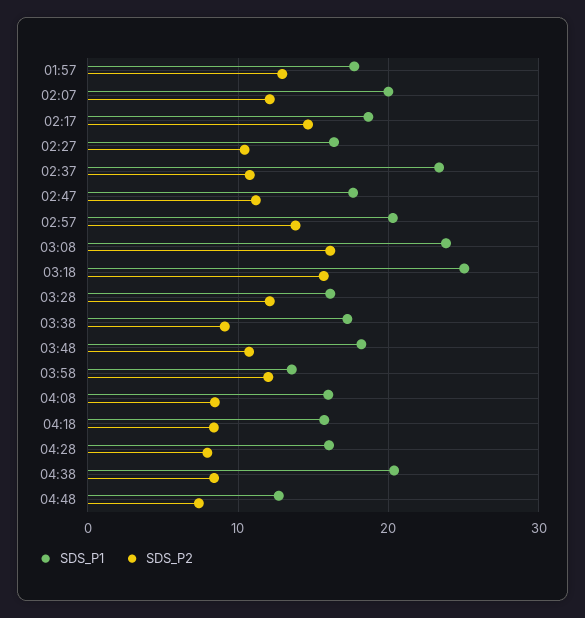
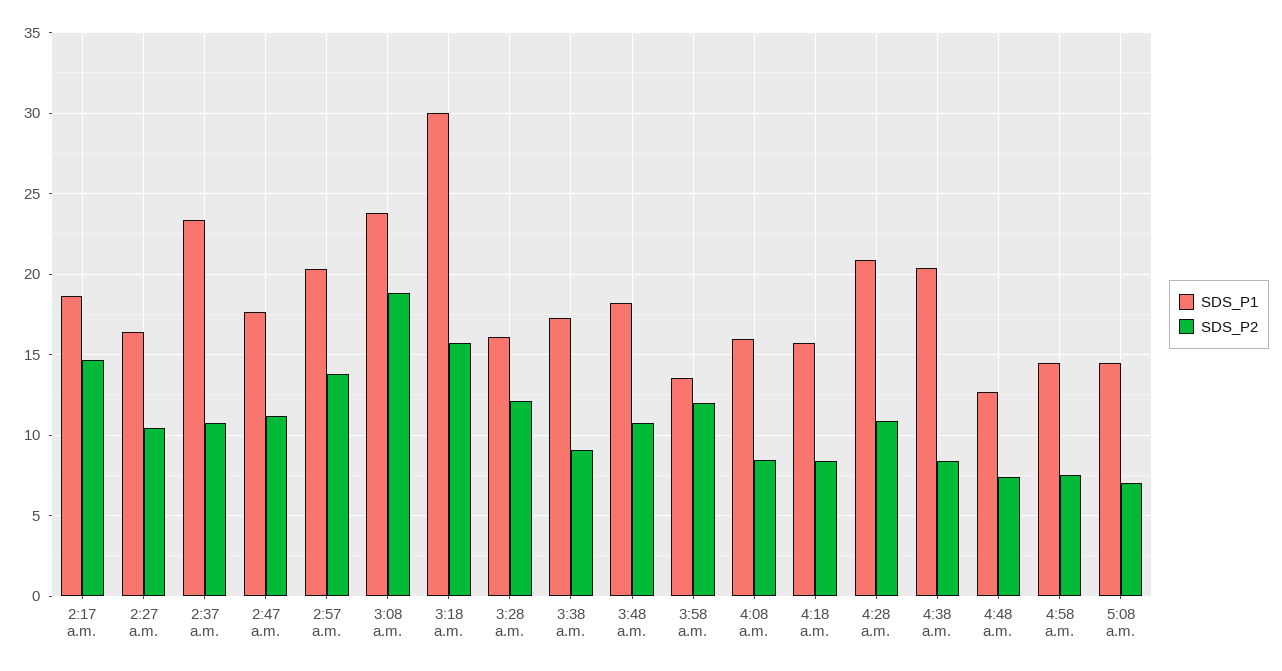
SDS_P1, 01:57: 18 -> none
SDS_P2, 01:57: 13 -> none
SDS_P1, 02:07: 20 -> none
SDS_P2, 02:07: 12 -> none
SDS_P2, 03:08: 16 -> 19
SDS_P1, 03:18: 25 -> 30
SDS_P1, 04:28: 16 -> 21
SDS_P2, 04:28: 8 -> 11
SDS_P1, 4:58 a.m.: none -> 14.5
SDS_P2, 4:58 a.m.: none -> 7.5
SDS_P1, 5:08 a.m.: none -> 14.5
SDS_P2, 5:08 a.m.: none -> 7

